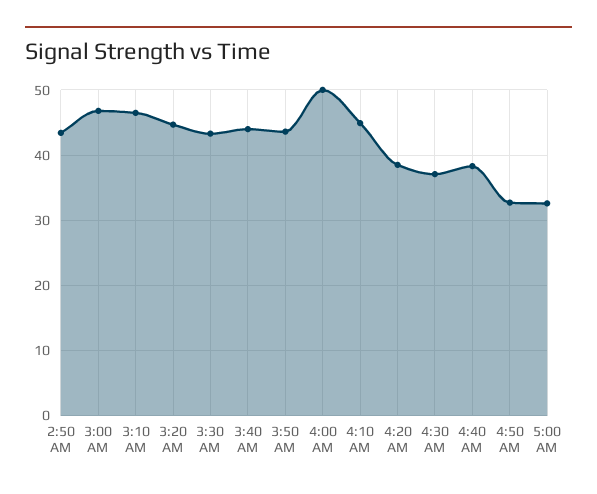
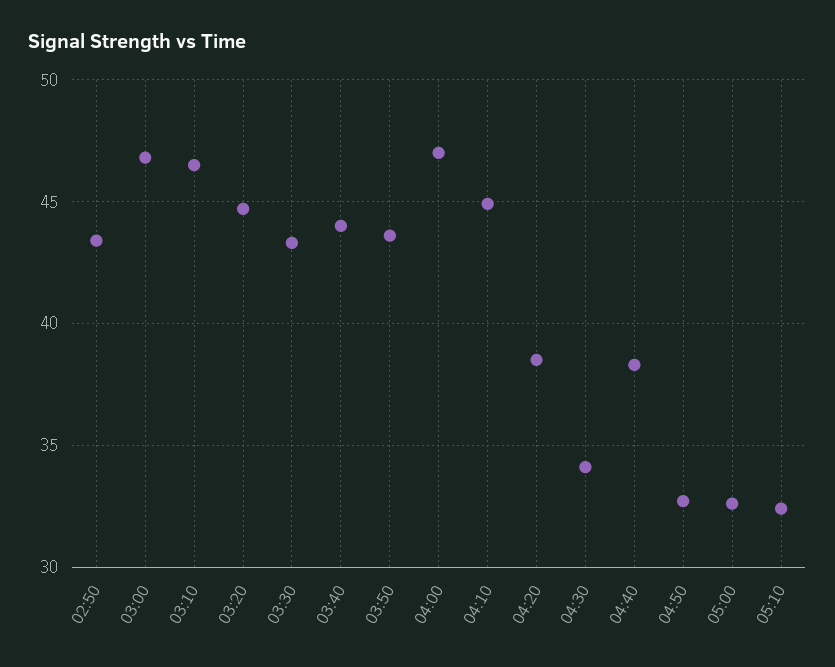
4:00 AM: 50 -> 47
4:30 AM: 37 -> 34
05:10: none -> 32.5

